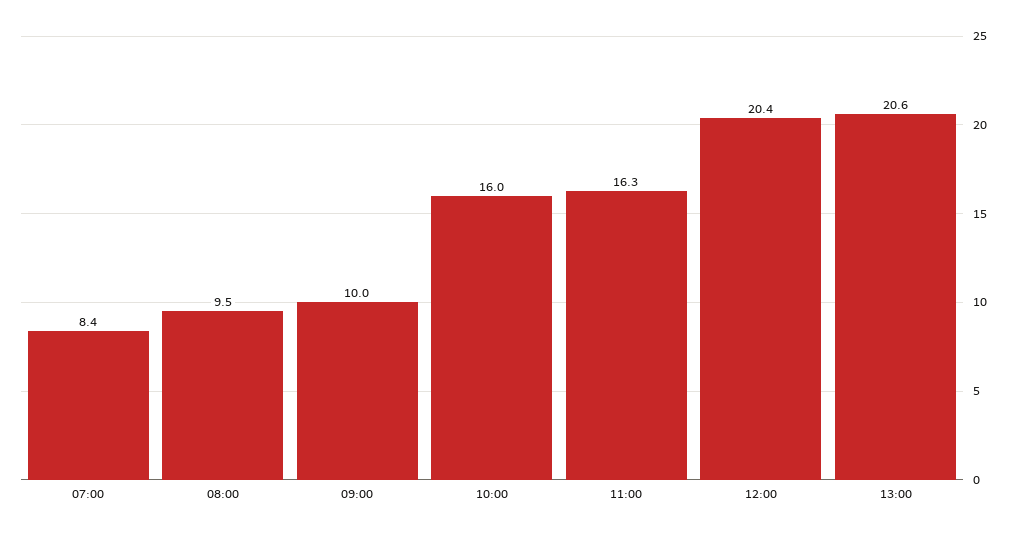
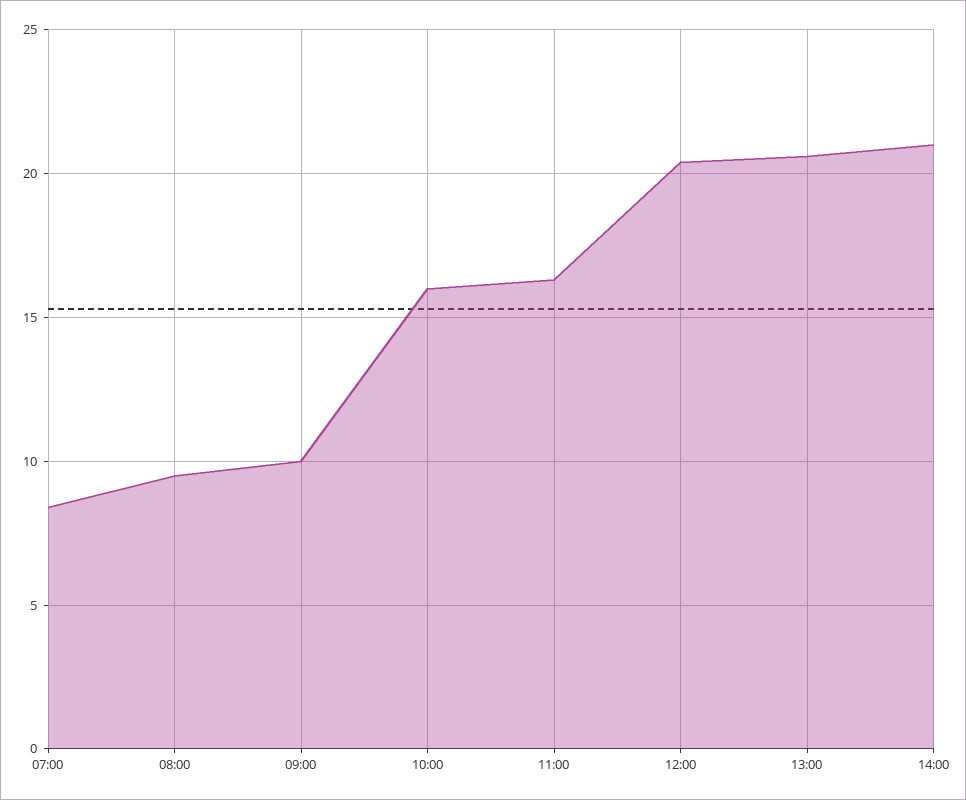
14:00: none -> 21

